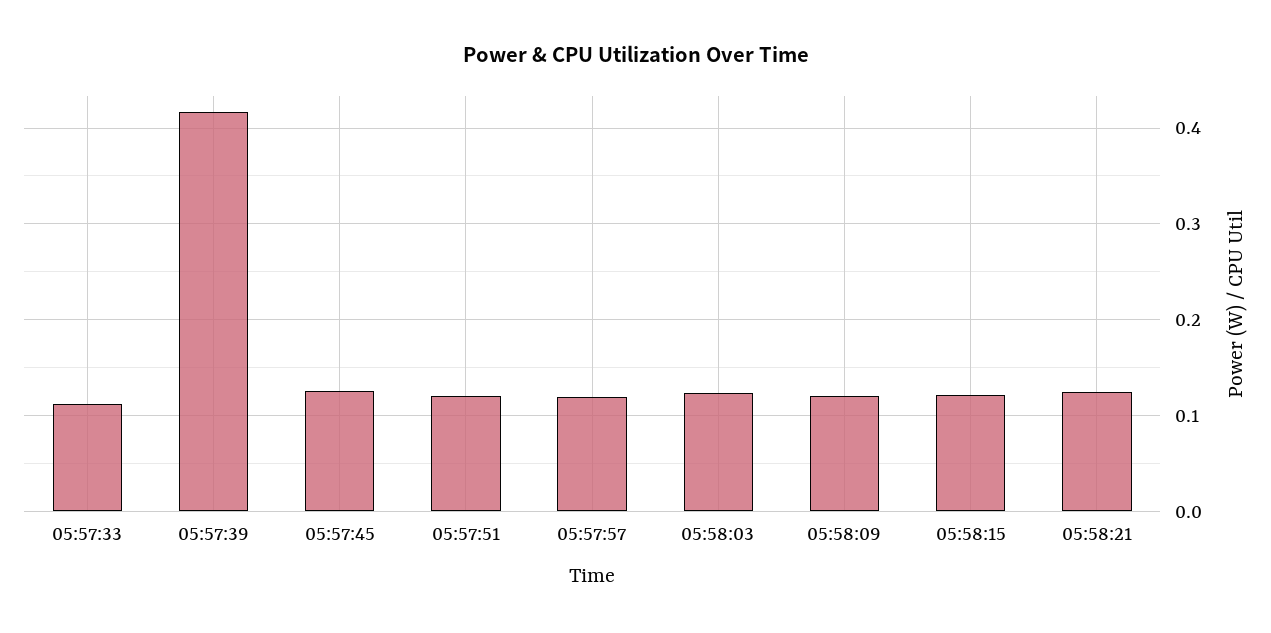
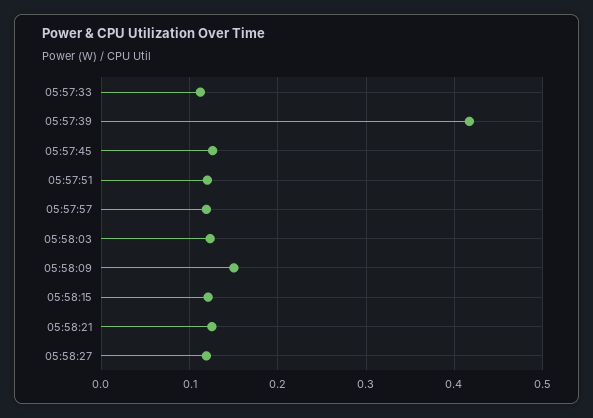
05:58:09: 0.12 -> 0.15
05:58:27: none -> 0.12

